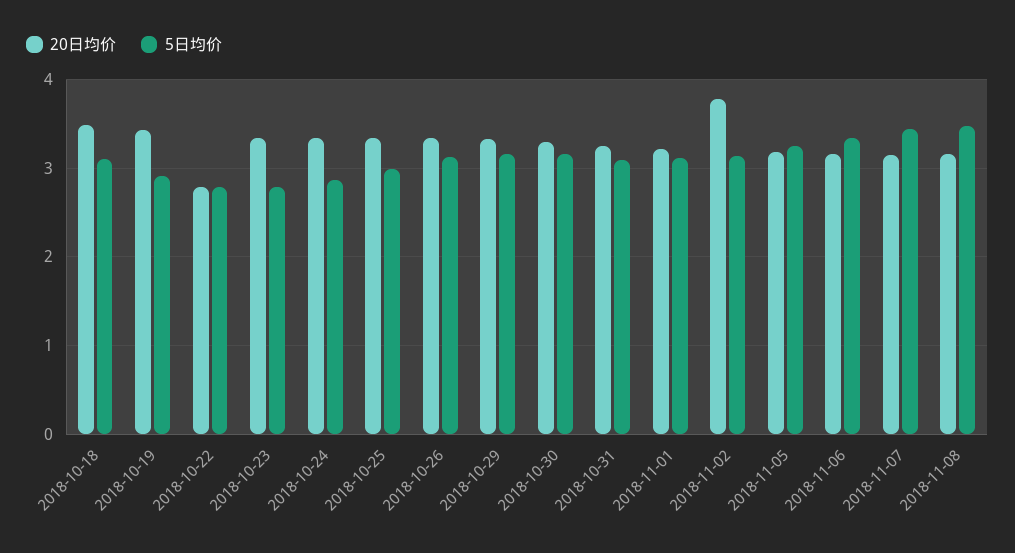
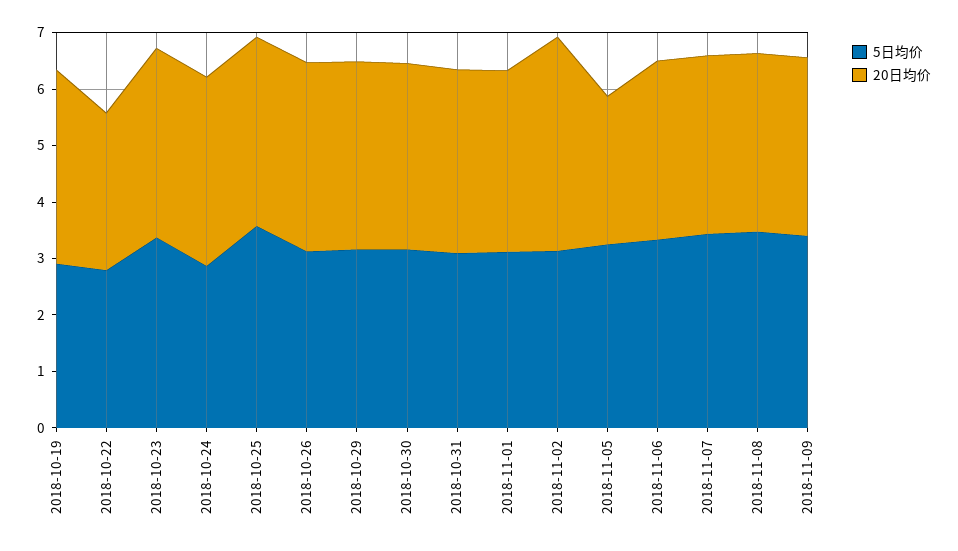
20日均价, 2018-10-18: 3.5 -> none
5日均价, 2018-10-18: 3.1 -> none
5日均价, 2018-10-23: 2.8 -> 3.4
5日均价, 2018-10-25: 3 -> 3.6
20日均价, 2018-11-05: 3.2 -> 2.6
5日均价, 2018-11-09: none -> 3.4
20日均价, 2018-11-09: none -> 3.2

